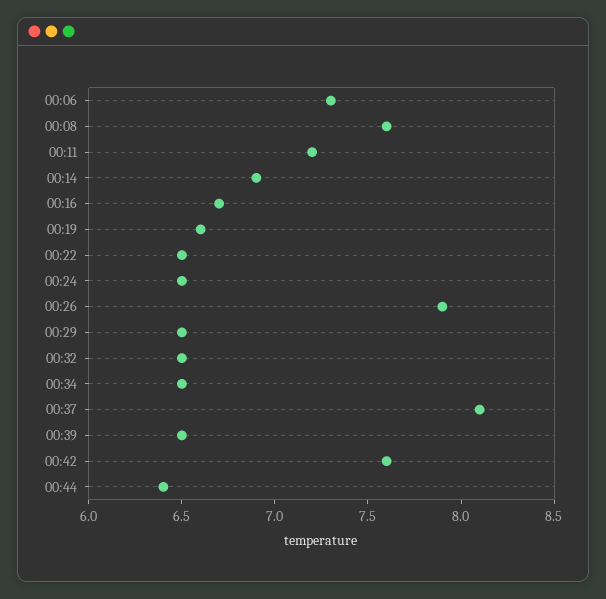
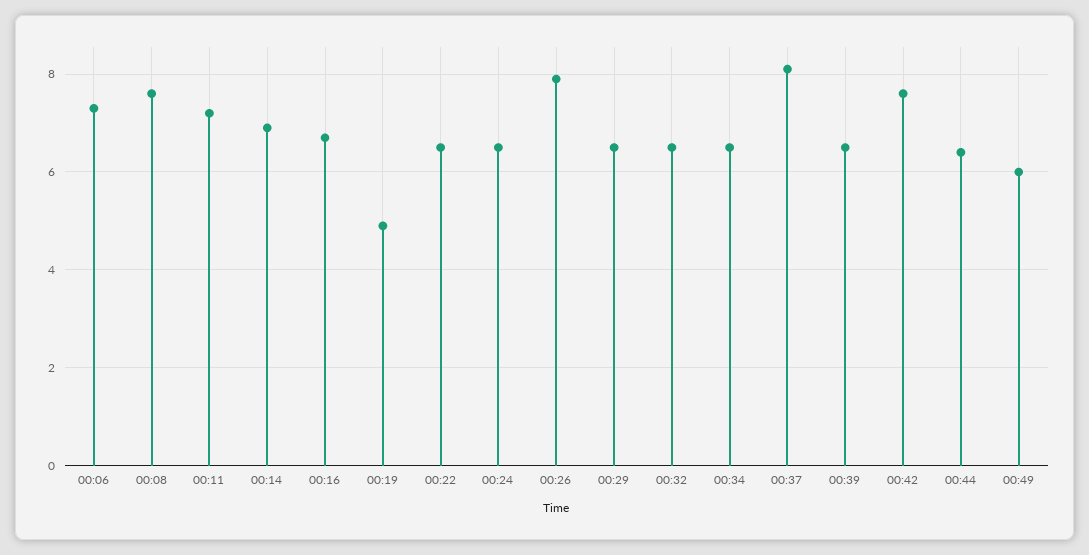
00:19: 6.6 -> 5
00:49: none -> 6

